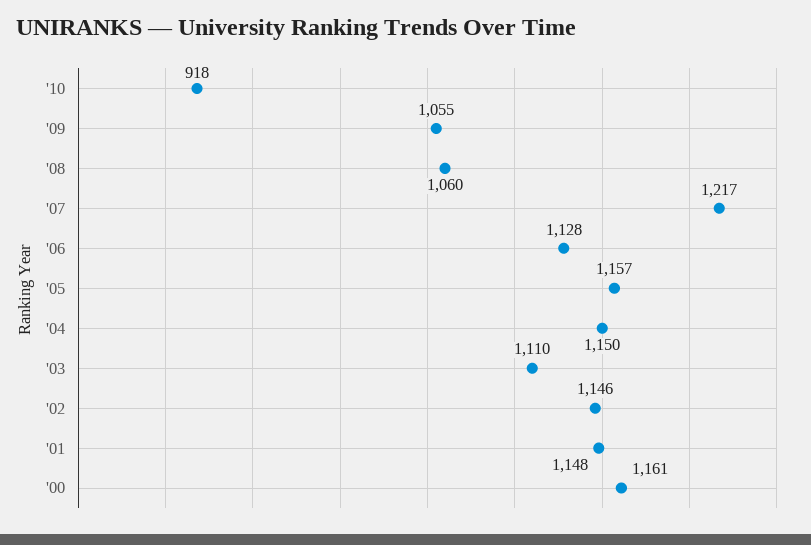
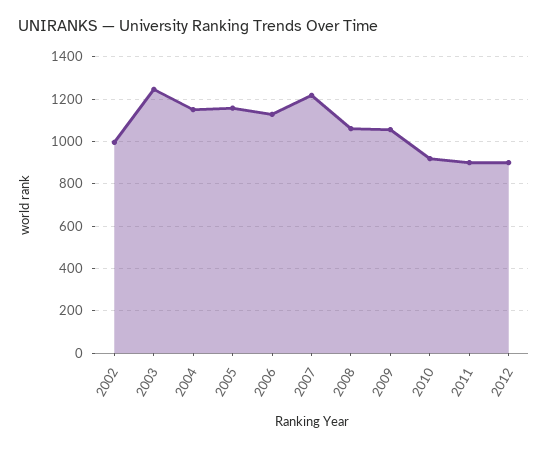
'03: 1110 -> 1250
'02: 1146 -> 1000
'01: 1148 -> none
'00: 1161 -> none
2011: none -> 900
2012: none -> 900

